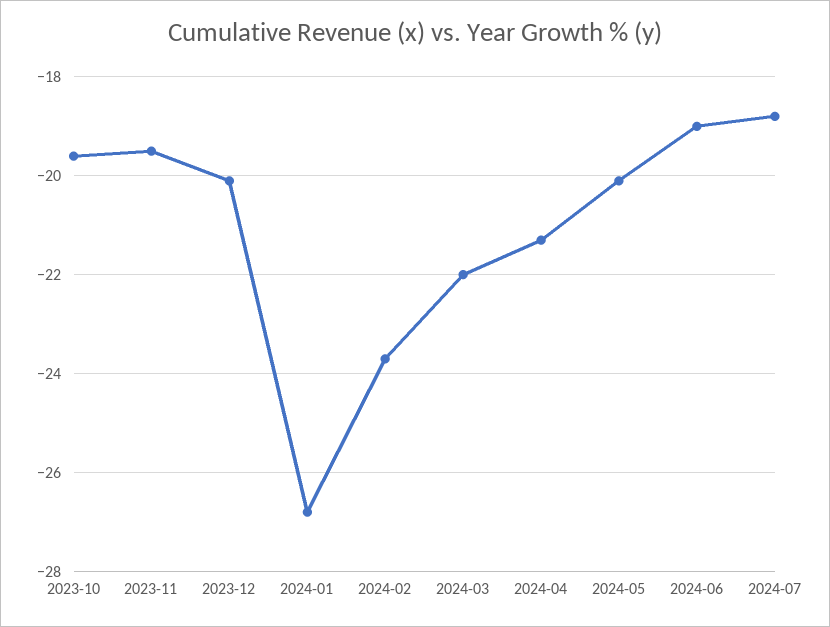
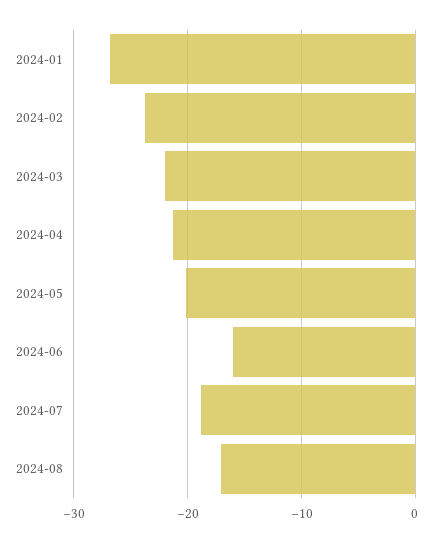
2023-10: -19.5 -> none
2023-11: -19.5 -> none
2023-12: -20 -> none
2024-06: -19 -> -16
2024-08: none -> -17

